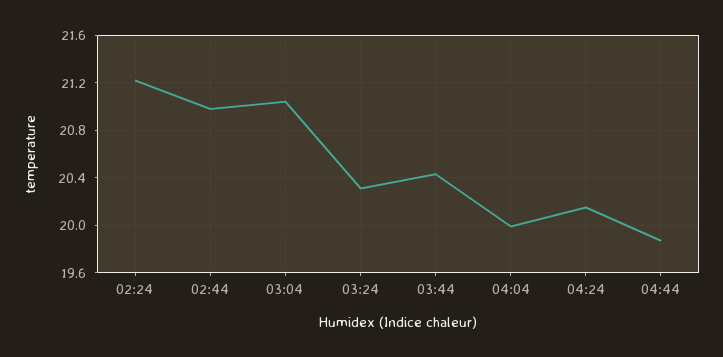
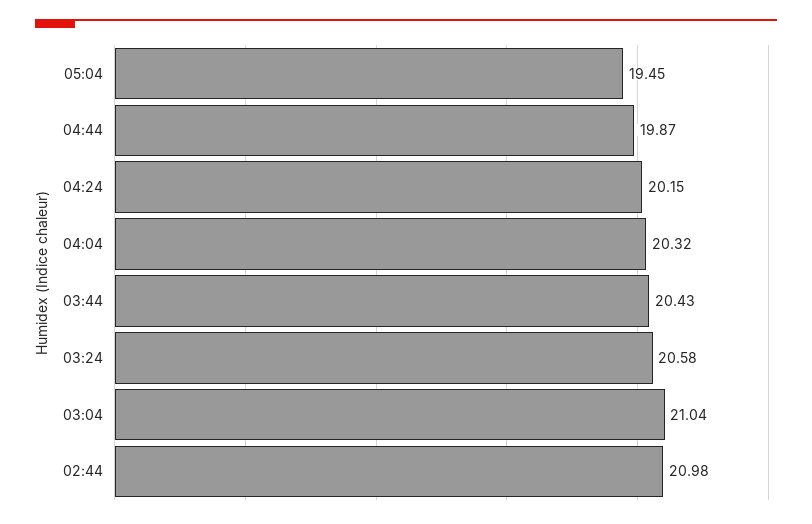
02:24: 21.2 -> none
03:24: 20.3 -> 20.58
04:04: 20 -> 20.32
05:04: none -> 19.45

